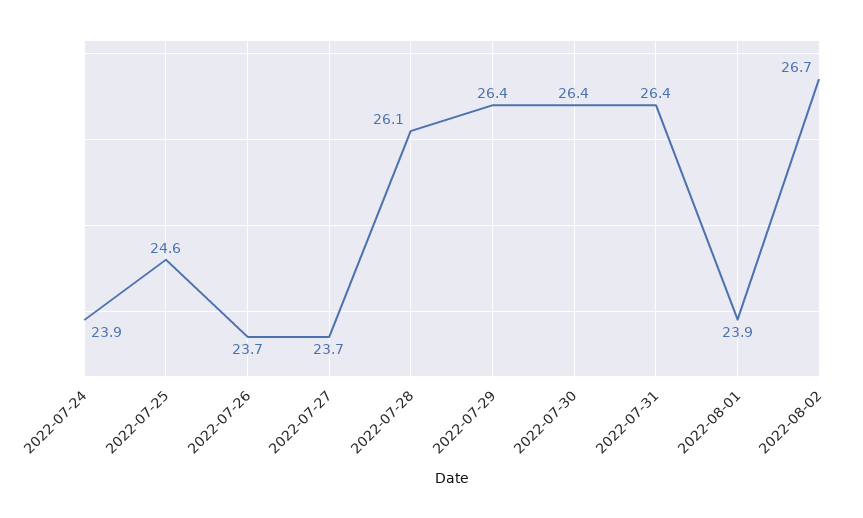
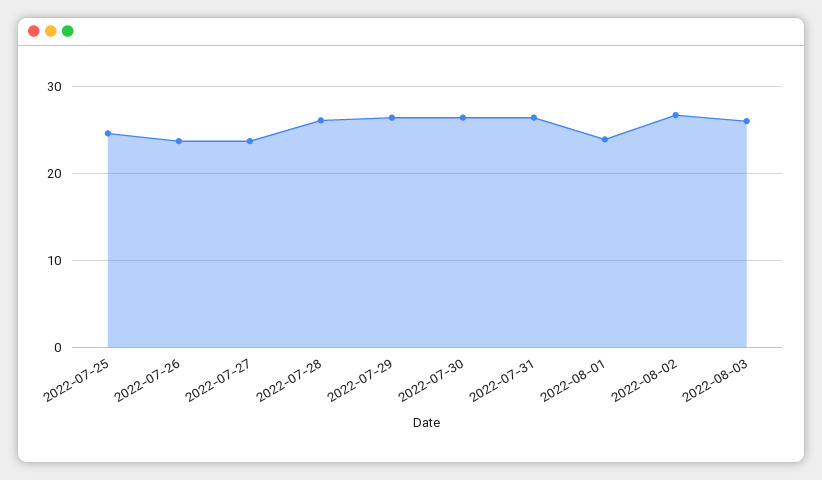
2022-07-24: 23.9 -> none
2022-08-03: none -> 26

